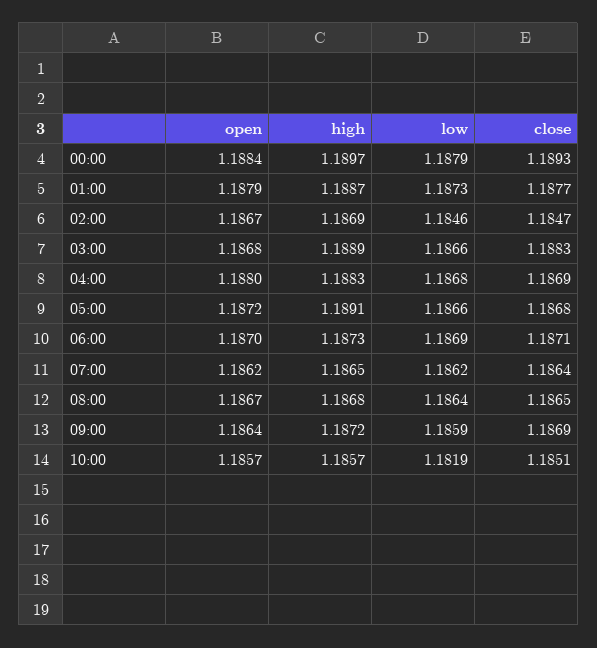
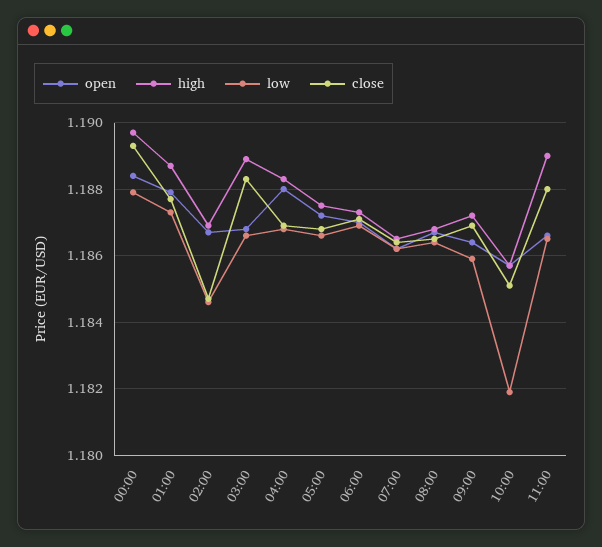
high, 05:00: 1.1891 -> 1.1875
open, 11:00: none -> 1.1865
high, 11:00: none -> 1.189
low, 11:00: none -> 1.1865
close, 11:00: none -> 1.188

